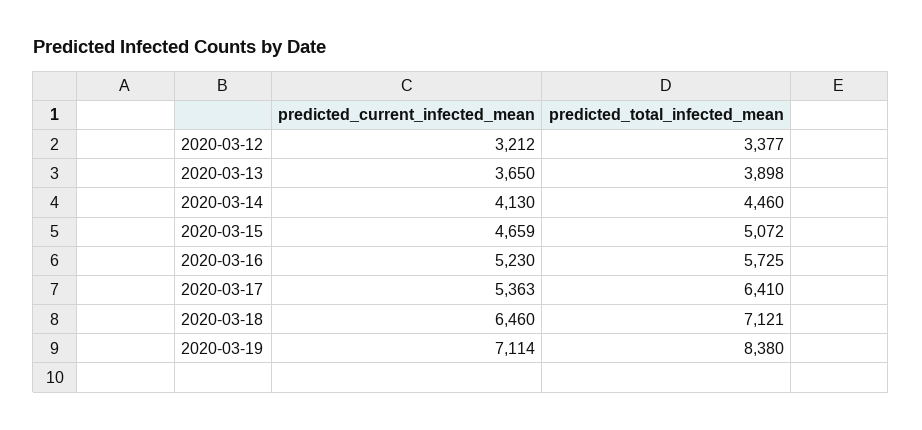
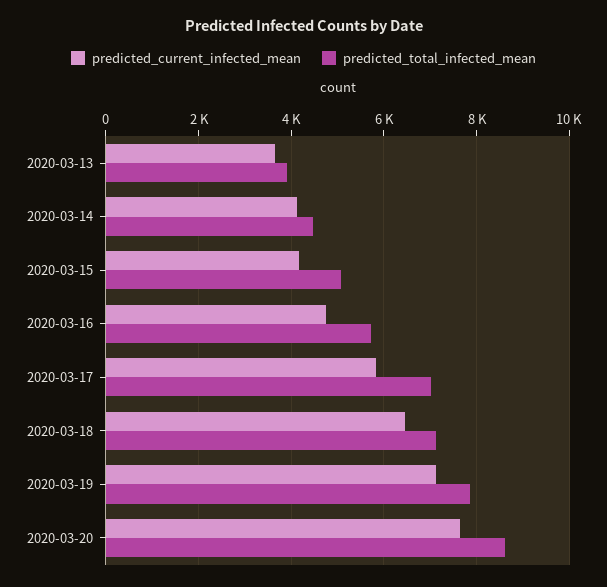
predicted_current_infected_mean, 2020-03-12: 3212 -> none
predicted_total_infected_mean, 2020-03-12: 3377 -> none
predicted_current_infected_mean, 2020-03-15: 4659 -> 4200
predicted_current_infected_mean, 2020-03-16: 5230 -> 4800
predicted_current_infected_mean, 2020-03-17: 5363 -> 5800
predicted_total_infected_mean, 2020-03-17: 6410 -> 7000
predicted_total_infected_mean, 2020-03-19: 8380 -> 7800
predicted_current_infected_mean, 2020-03-20: none -> 7600
predicted_total_infected_mean, 2020-03-20: none -> 8600

